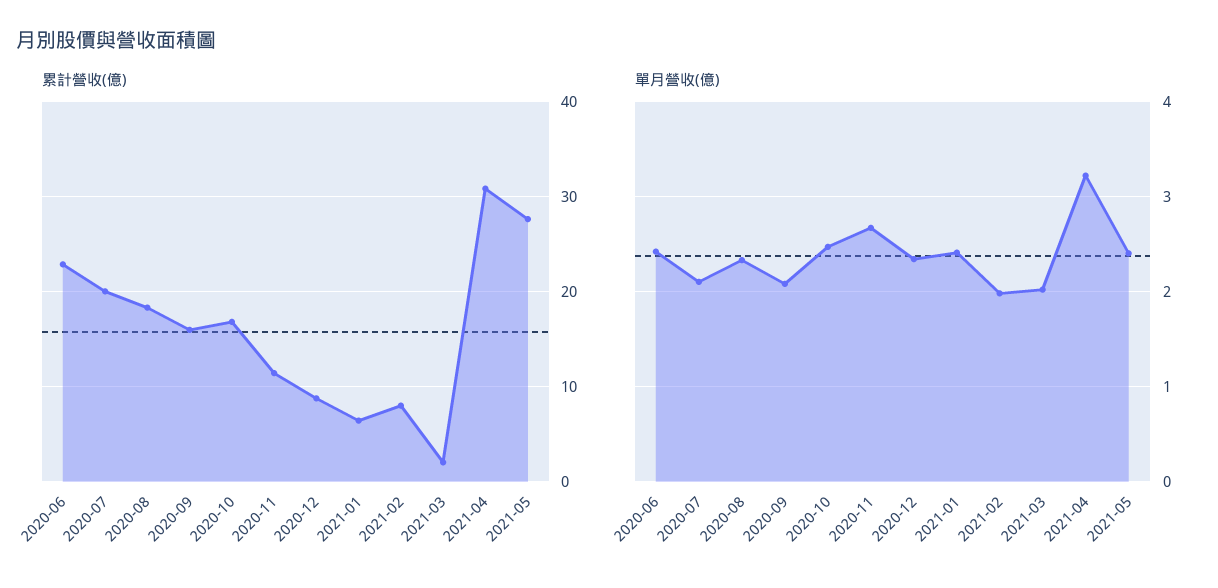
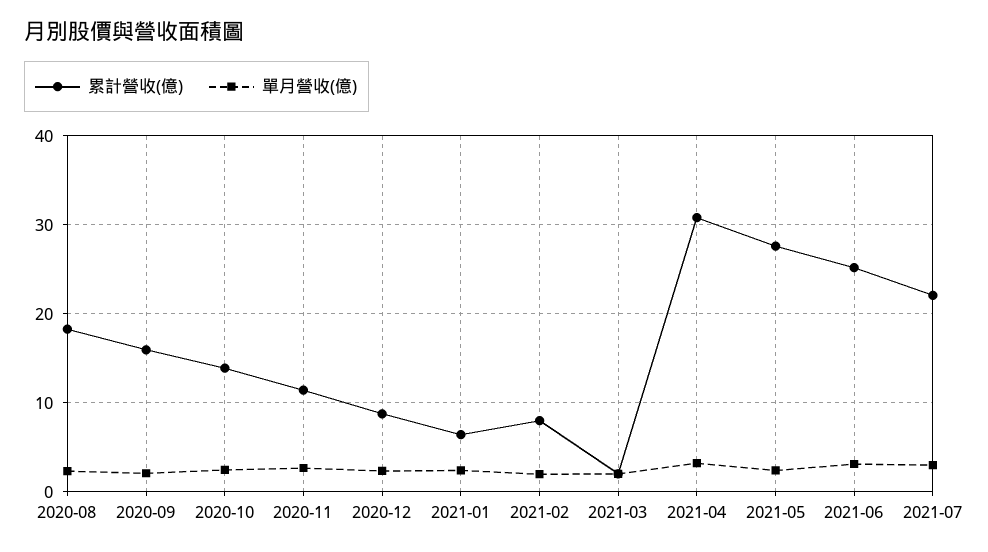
累計營收(億), 2020-06: 23 -> none
累計營收(億), 2020-07: 20 -> none
累計營收(億), 2020-10: 17 -> 14
單月營收(億), 2020-06: 2.4 -> none
單月營收(億), 2020-07: 2.1 -> none
累計營收(億), 2021-06: none -> 25
單月營收(億), 2021-06: none -> 3
累計營收(億), 2021-07: none -> 22
單月營收(億), 2021-07: none -> 3

